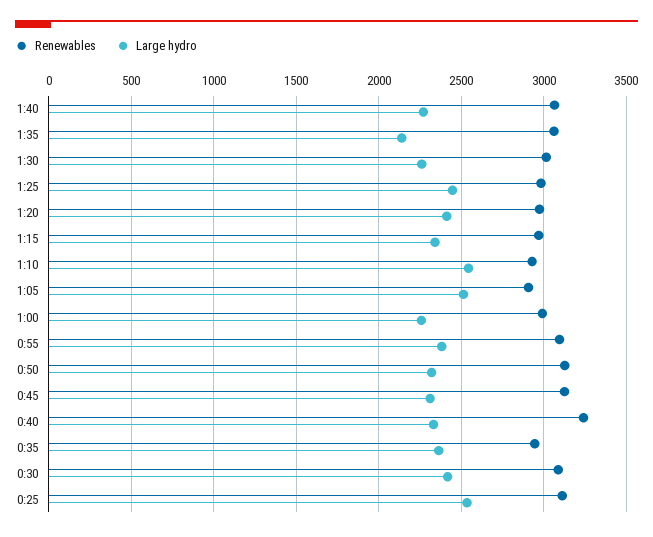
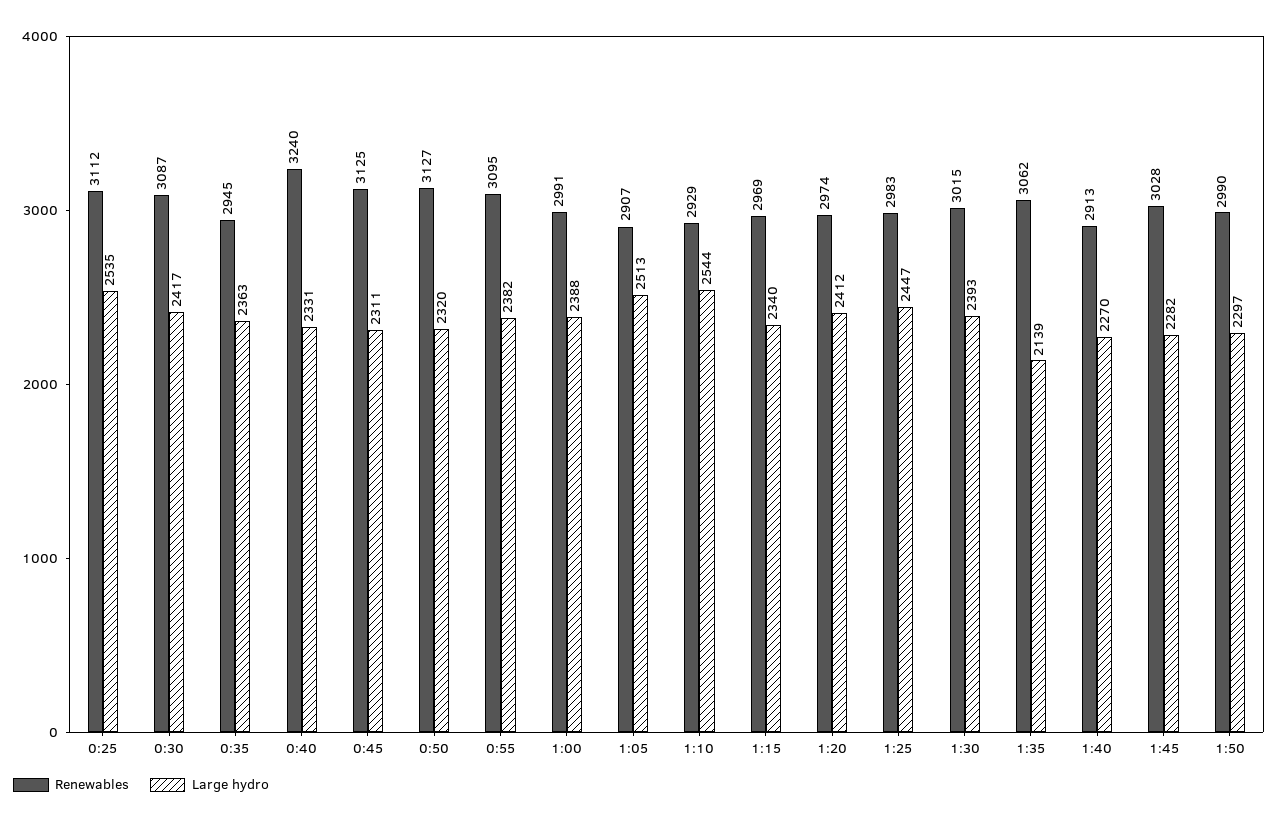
Renewables, 1:40: 3050 -> 2913
Large hydro, 1:30: 2250 -> 2393
Large hydro, 1:00: 2250 -> 2388
Renewables, 1:45: none -> 3028
Large hydro, 1:45: none -> 2282
Renewables, 1:50: none -> 2990
Large hydro, 1:50: none -> 2297

